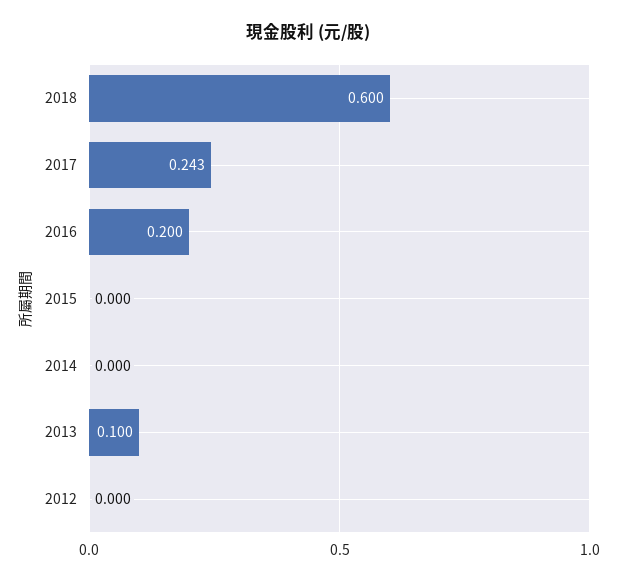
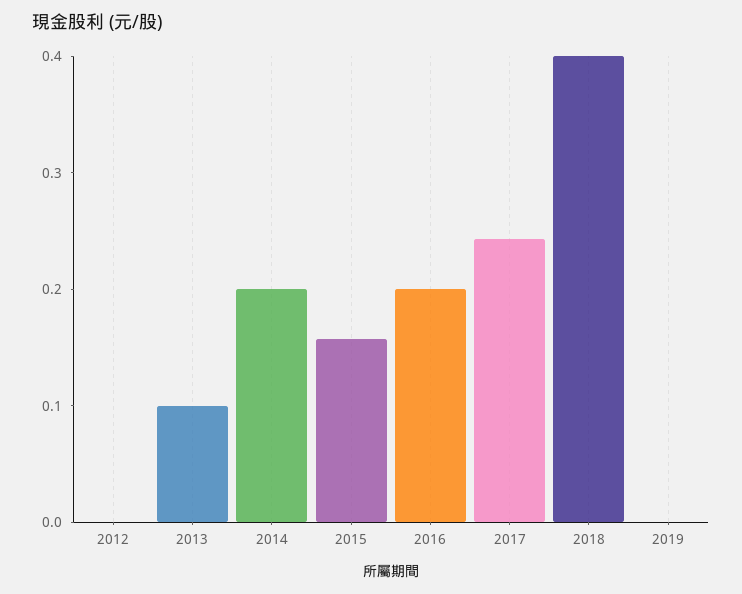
2018: 0.6 -> 0.4
2015: 0 -> 0.16
2014: 0 -> 0.2
2019: none -> 0

